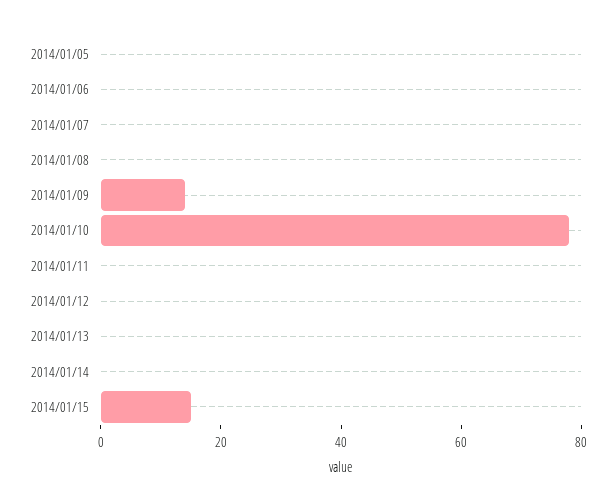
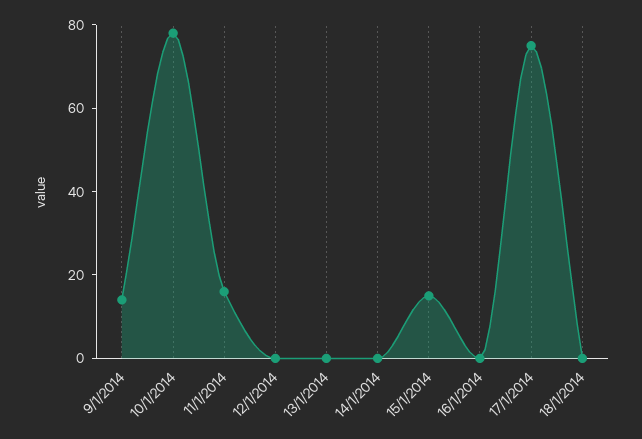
2014/01/05: 0 -> none
2014/01/06: 0 -> none
2014/01/07: 0 -> none
2014/01/08: 0 -> none
2014/01/11: 0 -> 15
16/1/2014: none -> 0
17/1/2014: none -> 75
18/1/2014: none -> 0

